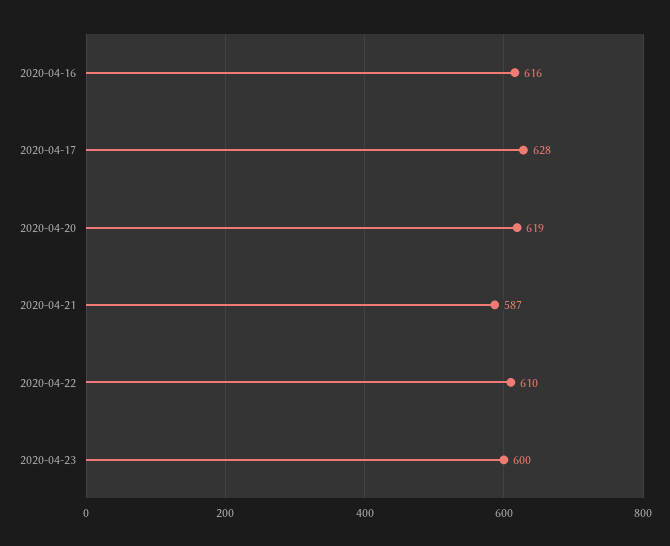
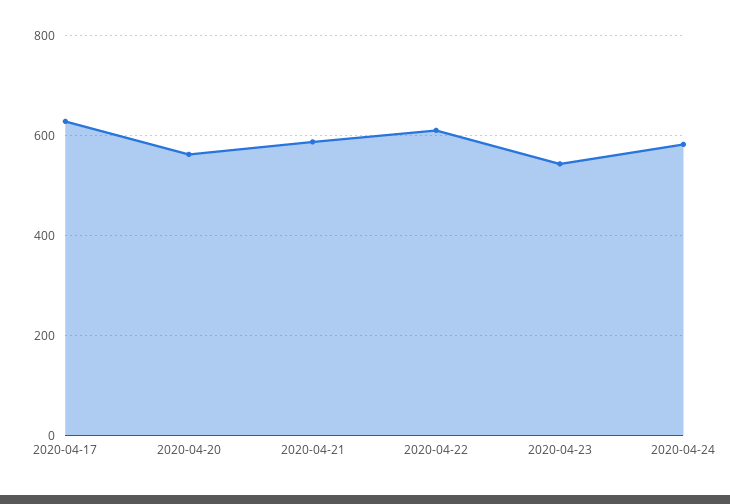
2020-04-16: 616 -> none
2020-04-20: 619 -> 560
2020-04-23: 600 -> 540
2020-04-24: none -> 580

